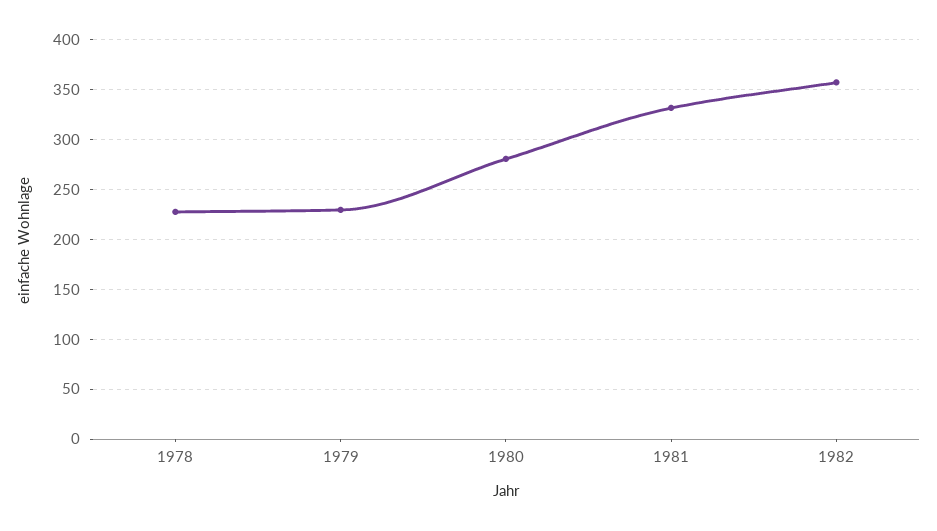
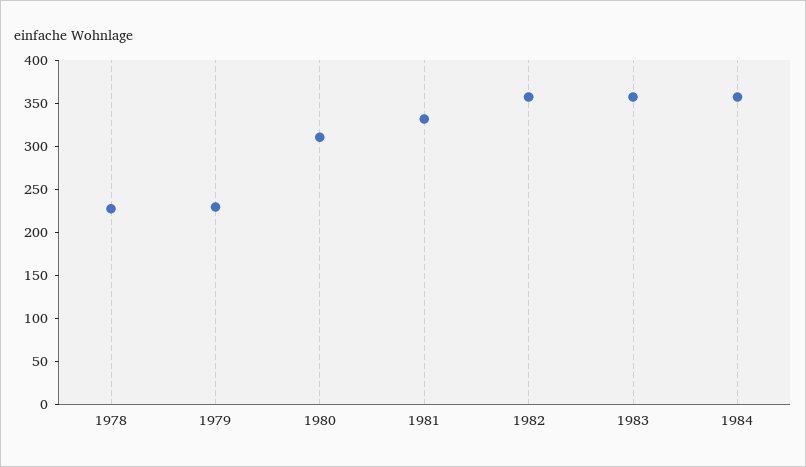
1980: 280 -> 310
1983: none -> 360
1984: none -> 360

